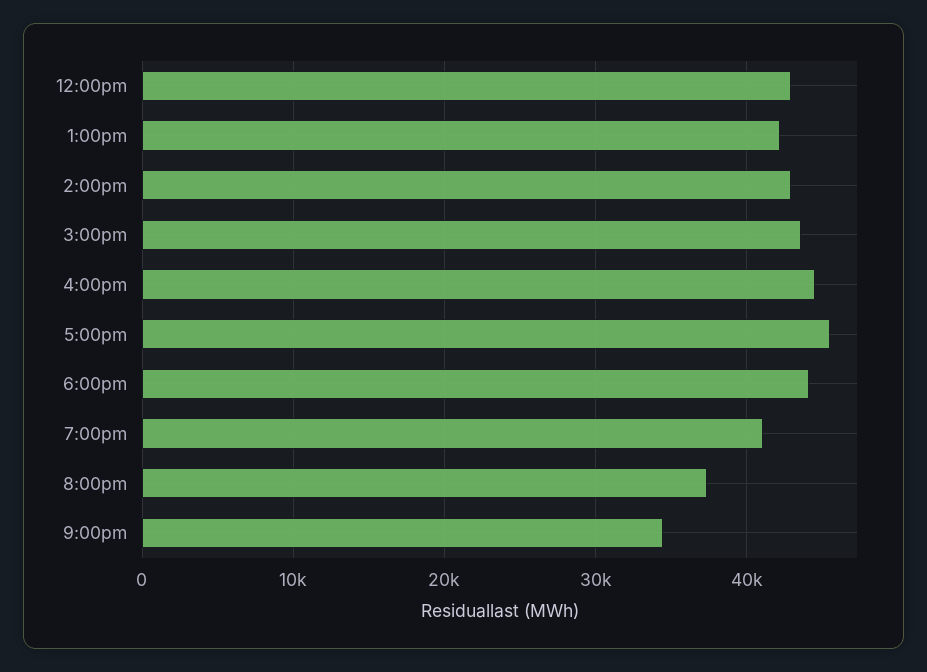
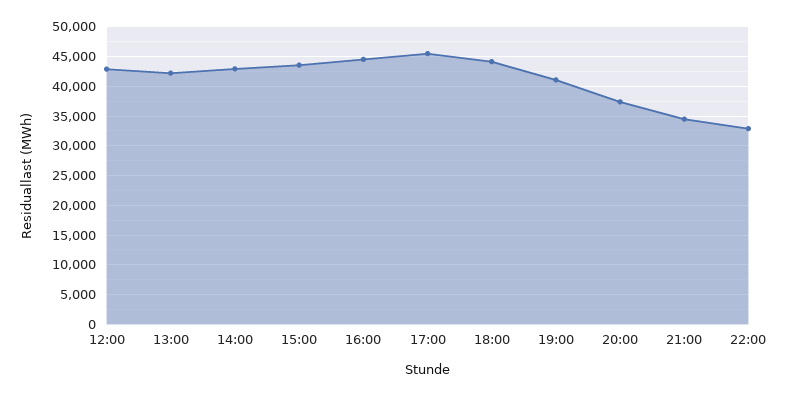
22:00: none -> 32500

